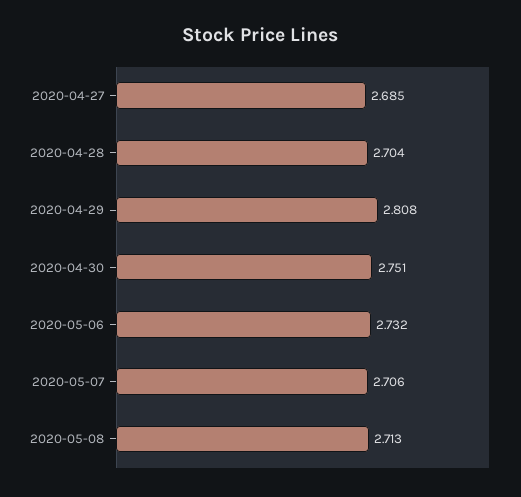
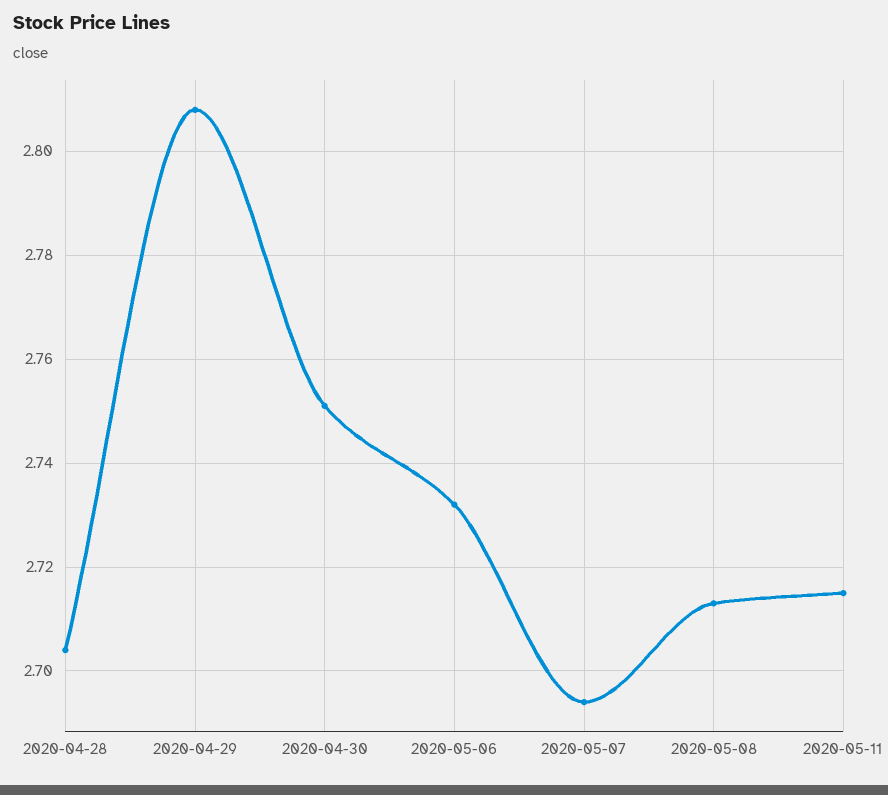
2020-04-27: 2.685 -> none
2020-05-07: 2.706 -> 2.695
2020-05-11: none -> 2.715

